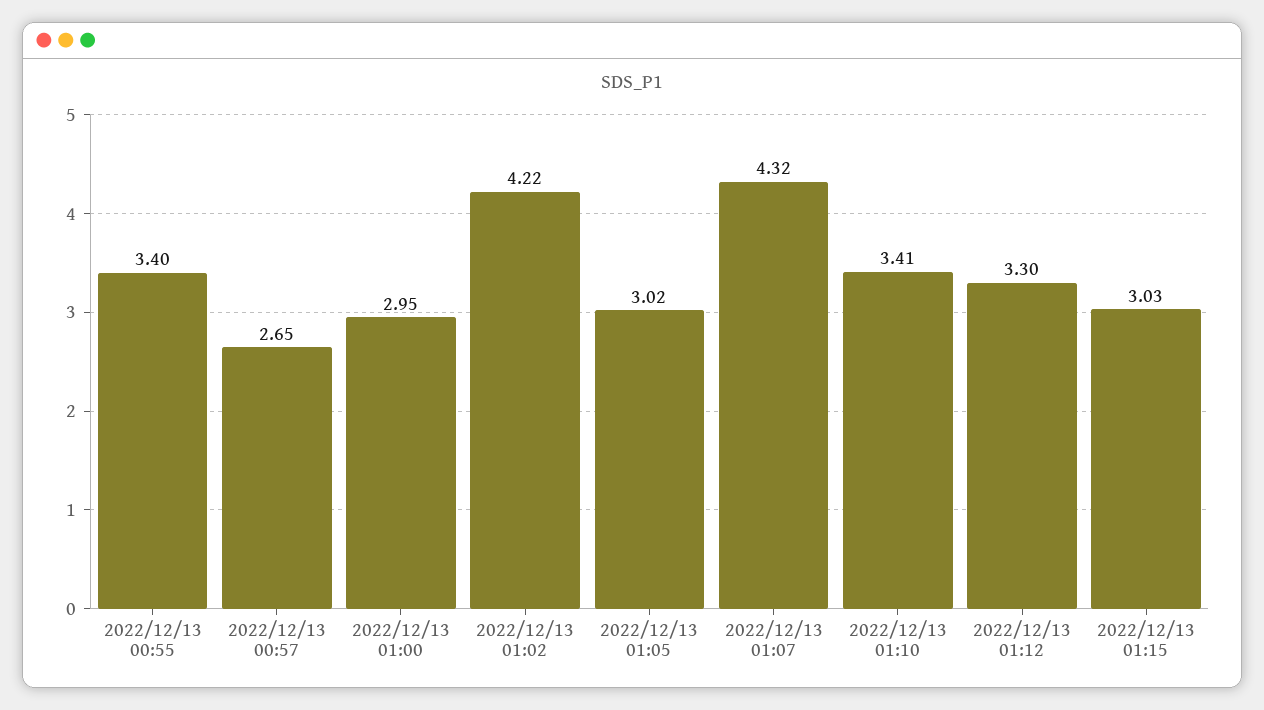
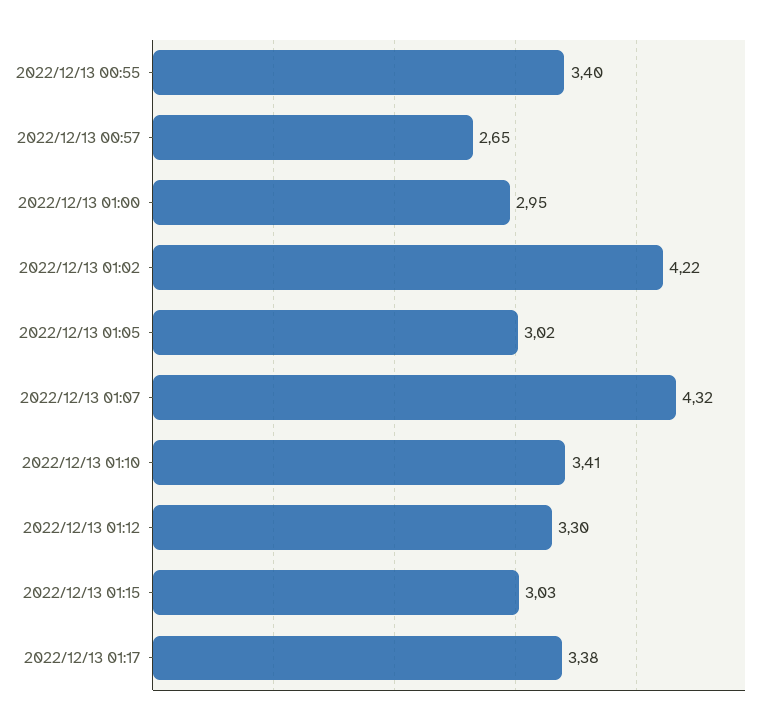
2022/12/13 01:17: none -> 3.38

